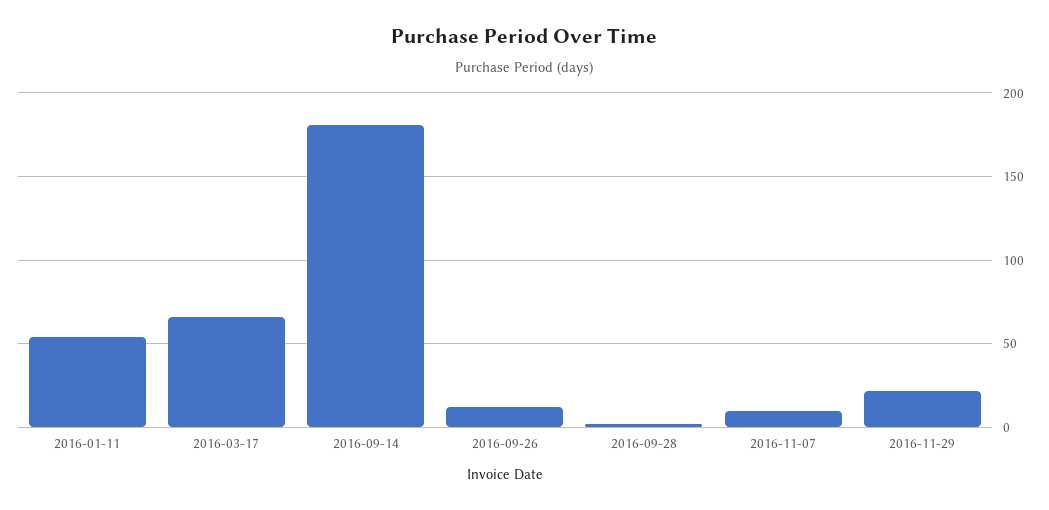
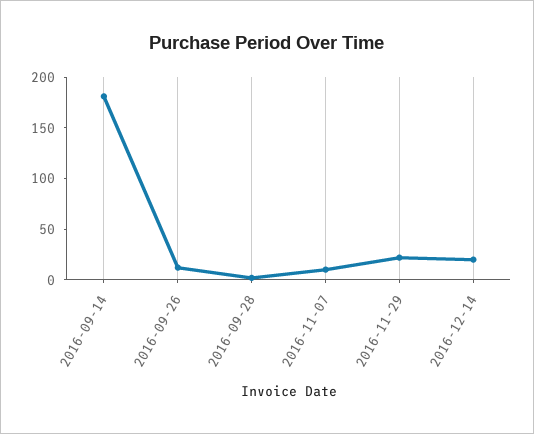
2016-01-11: 55 -> none
2016-03-17: 65 -> none
2016-12-14: none -> 20

